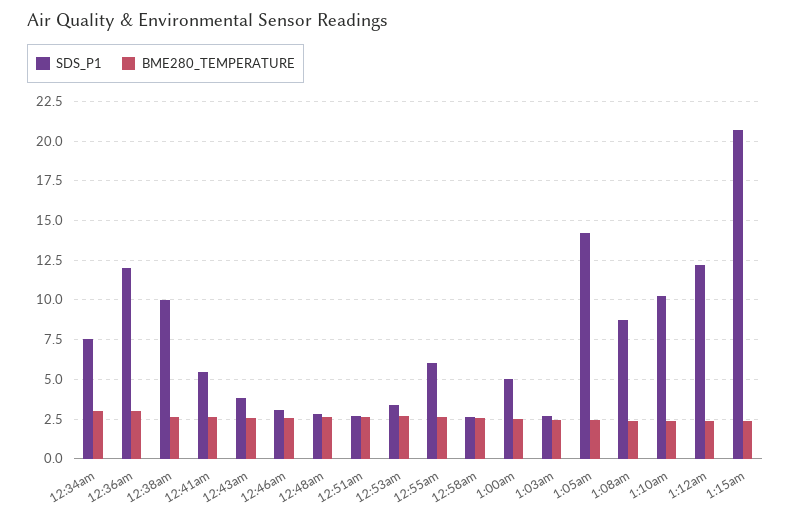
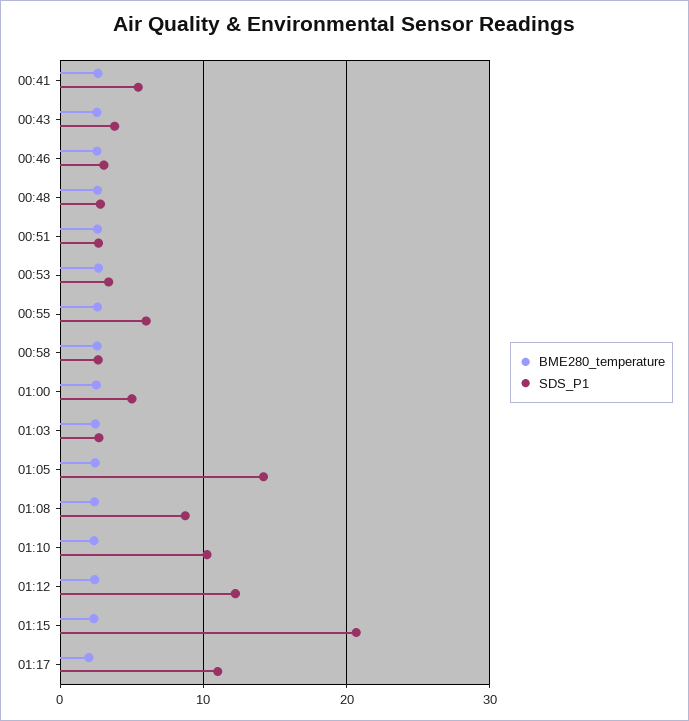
SDS_P1, 12:34am: 7.5 -> none
BME280_TEMPERATURE, 12:34am: 3 -> none
SDS_P1, 12:36am: 12 -> none
BME280_TEMPERATURE, 12:36am: 3 -> none
SDS_P1, 12:38am: 10 -> none
BME280_TEMPERATURE, 12:38am: 2.5 -> none
BME280_TEMPERATURE, 01:17: none -> 2
SDS_P1, 01:17: none -> 11

